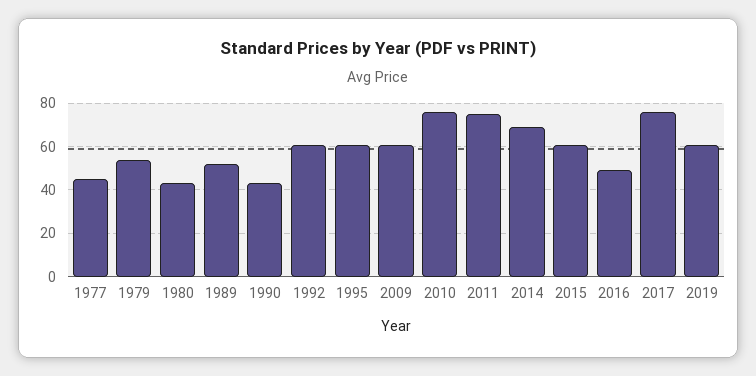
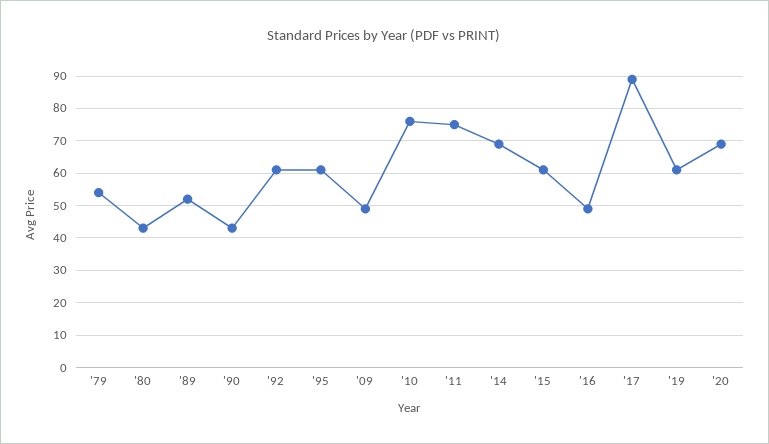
1977: 45 -> none
2009: 60 -> 50
2017: 75 -> 90
'20: none -> 70

